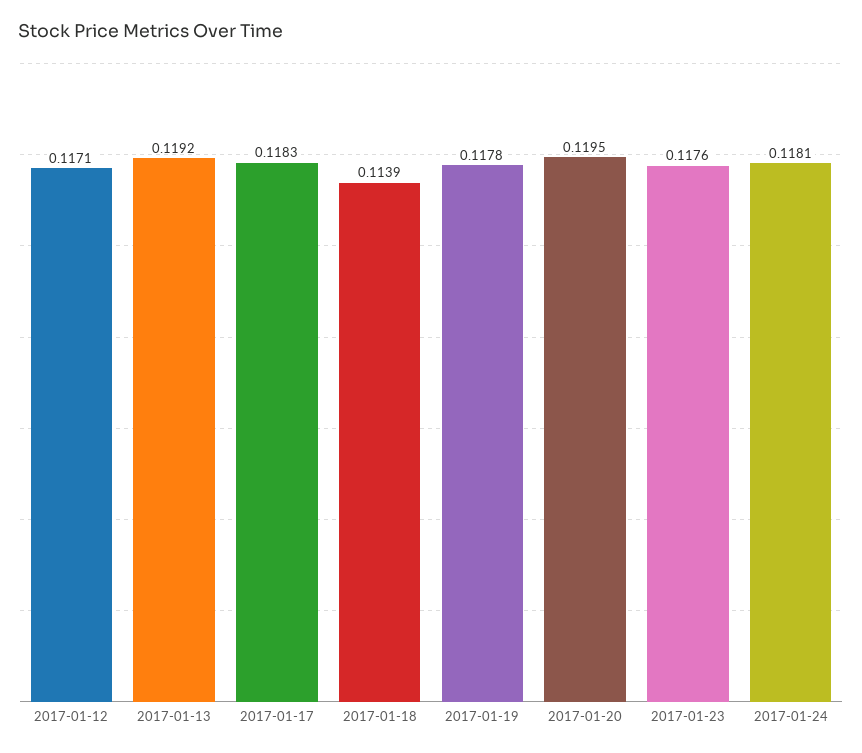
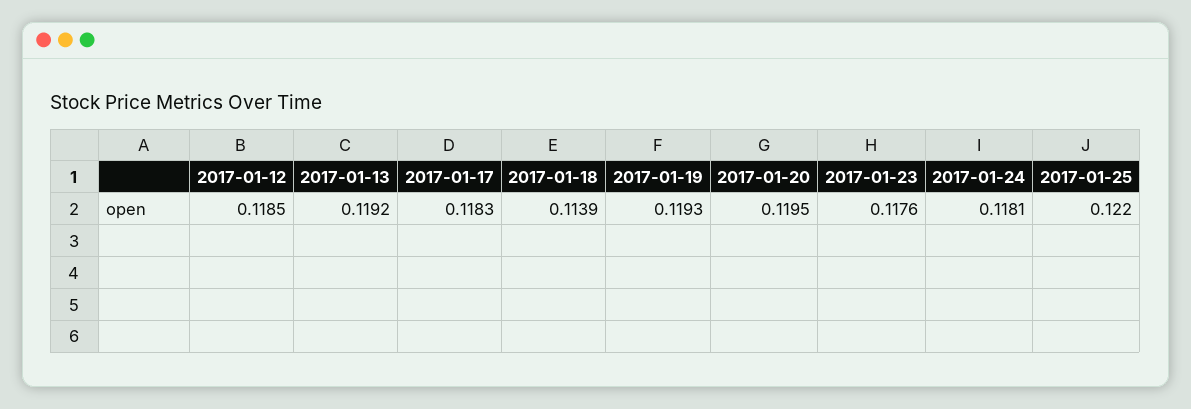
2017-01-12: 0.1171 -> 0.1185
2017-01-19: 0.1178 -> 0.1193
2017-01-25: none -> 0.122

